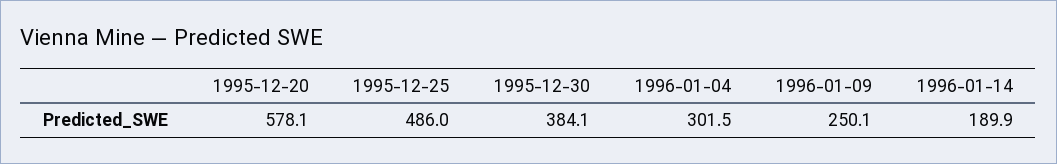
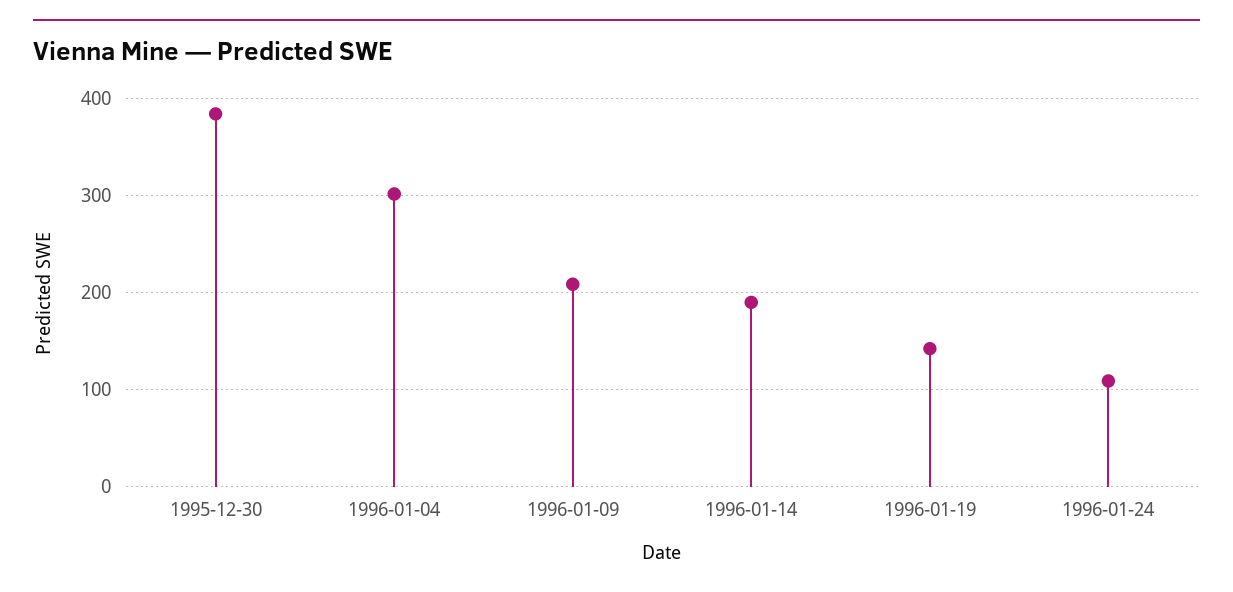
1995-12-20: 578.1 -> none
1995-12-25: 486 -> none
1996-01-09: 250.1 -> 210
1996-01-19: none -> 140
1996-01-24: none -> 110

